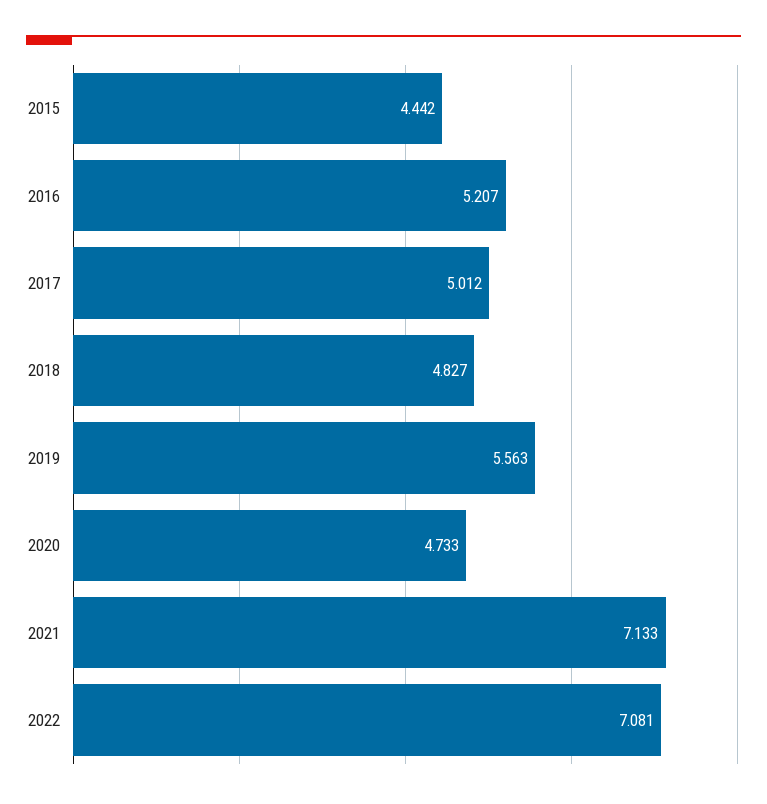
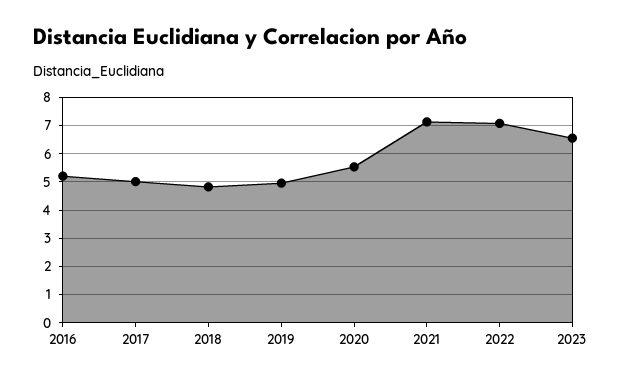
2015: 4.442 -> none
2019: 5.563 -> 5
2020: 4.733 -> 5.5
2023: none -> 6.5

